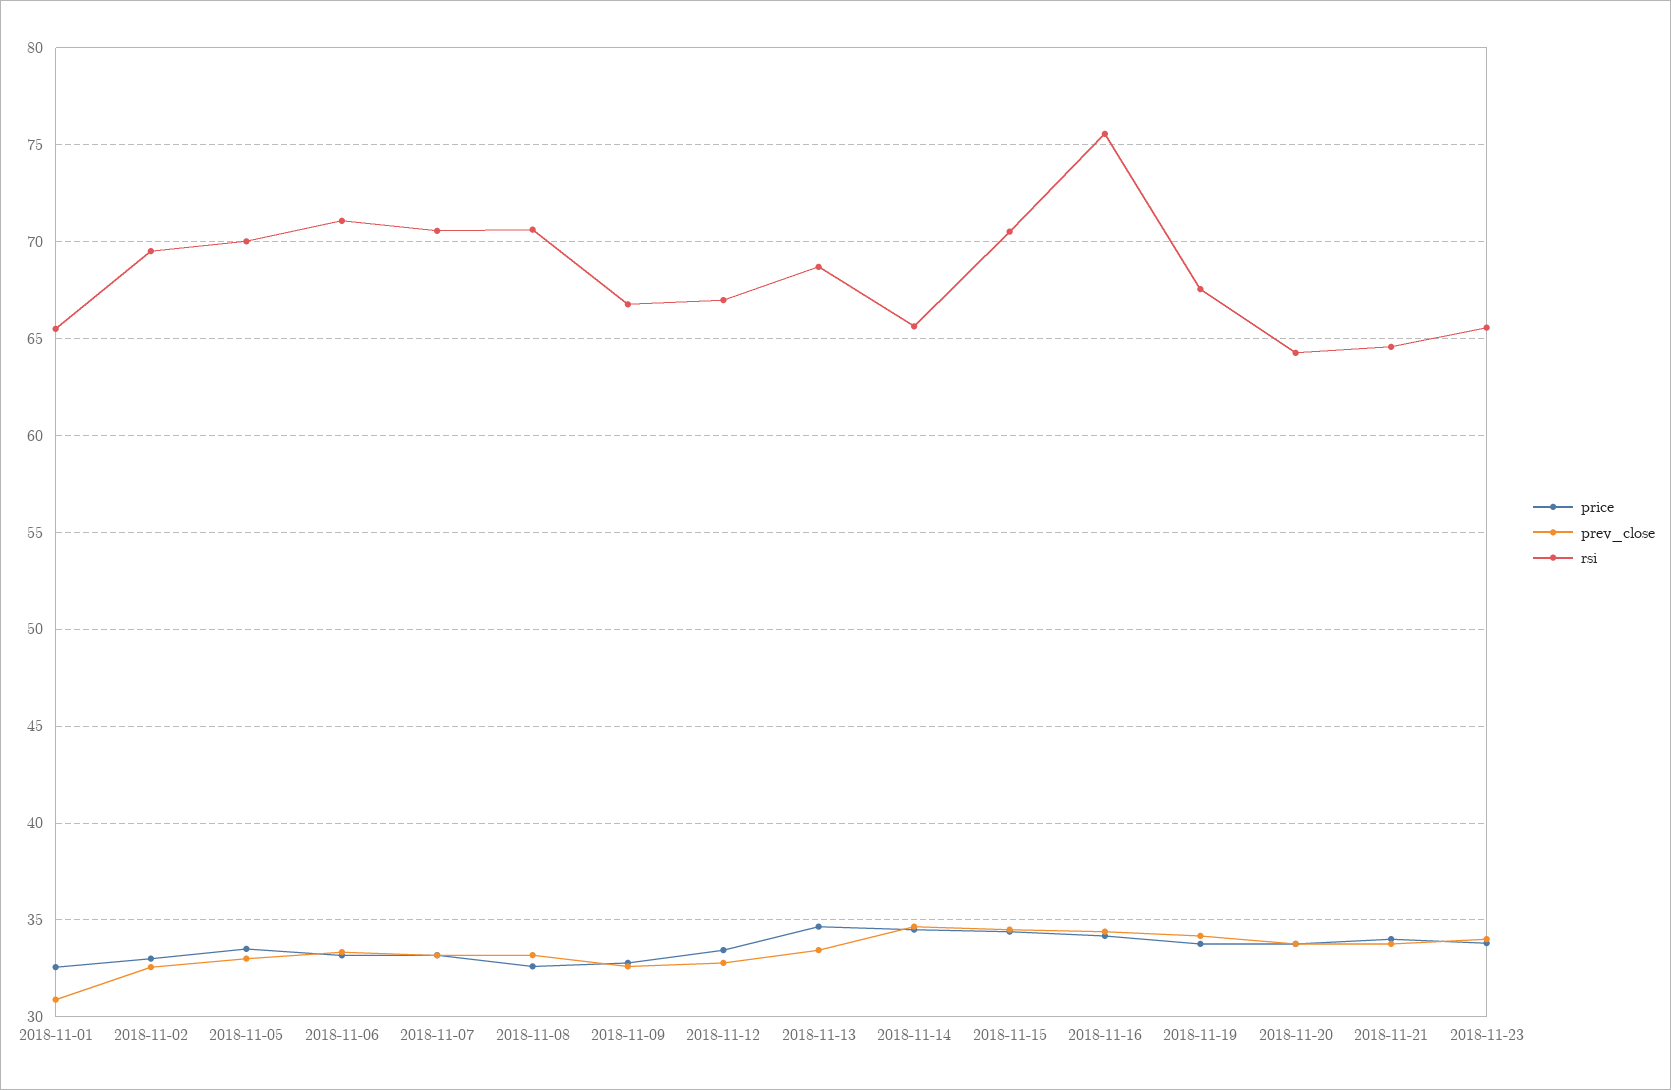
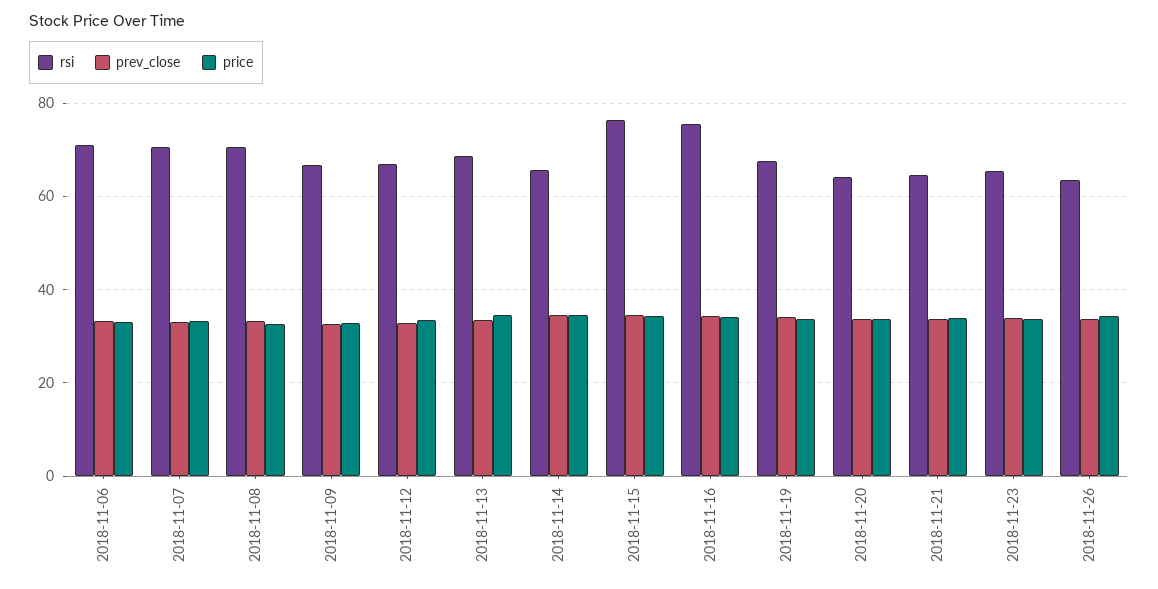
price, 2018-11-01: 32.5 -> none
prev_close, 2018-11-01: 31 -> none
rsi, 2018-11-01: 65.5 -> none
price, 2018-11-02: 33 -> none
prev_close, 2018-11-02: 32.5 -> none
rsi, 2018-11-02: 69.5 -> none
price, 2018-11-05: 33.5 -> none
prev_close, 2018-11-05: 33 -> none
rsi, 2018-11-05: 70 -> none
rsi, 2018-11-15: 70.5 -> 76
rsi, 2018-11-26: none -> 64
prev_close, 2018-11-26: none -> 34
price, 2018-11-26: none -> 34

